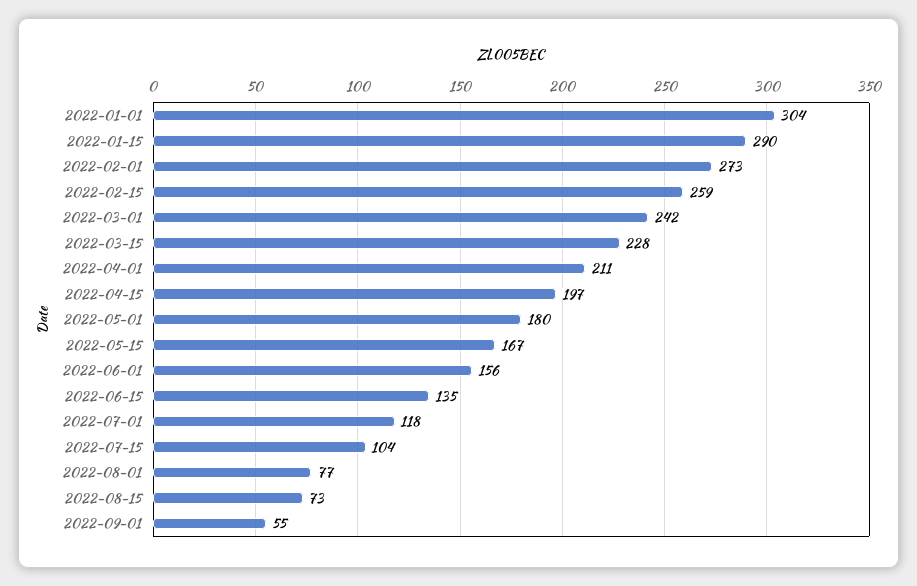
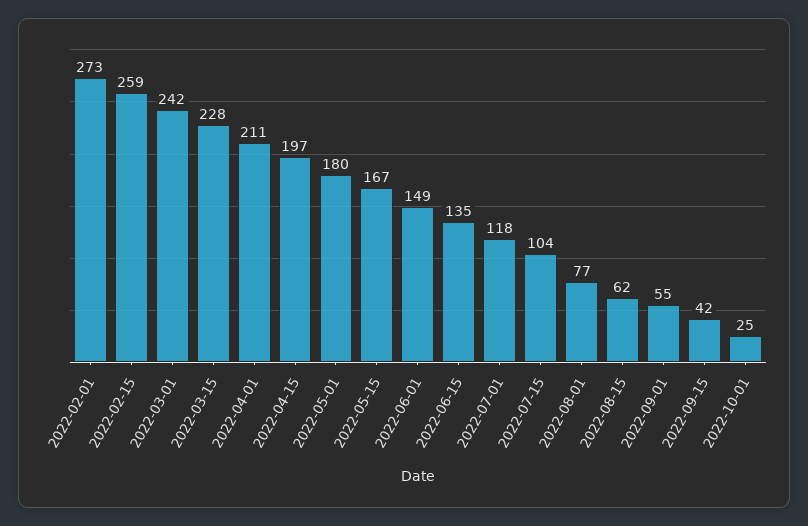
2022-01-01: 304 -> none
2022-01-15: 290 -> none
2022-06-01: 156 -> 149
2022-08-15: 73 -> 62
2022-09-15: none -> 42
2022-10-01: none -> 25

